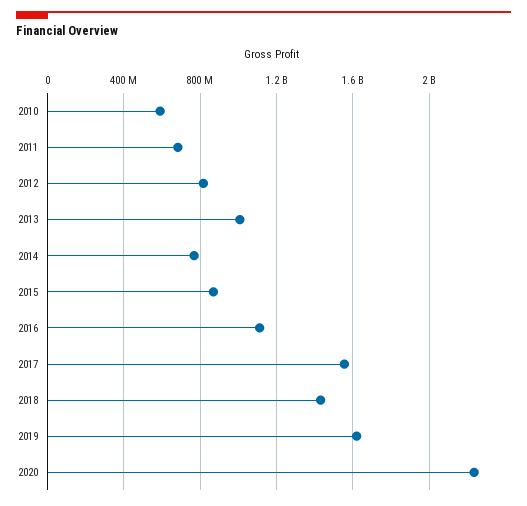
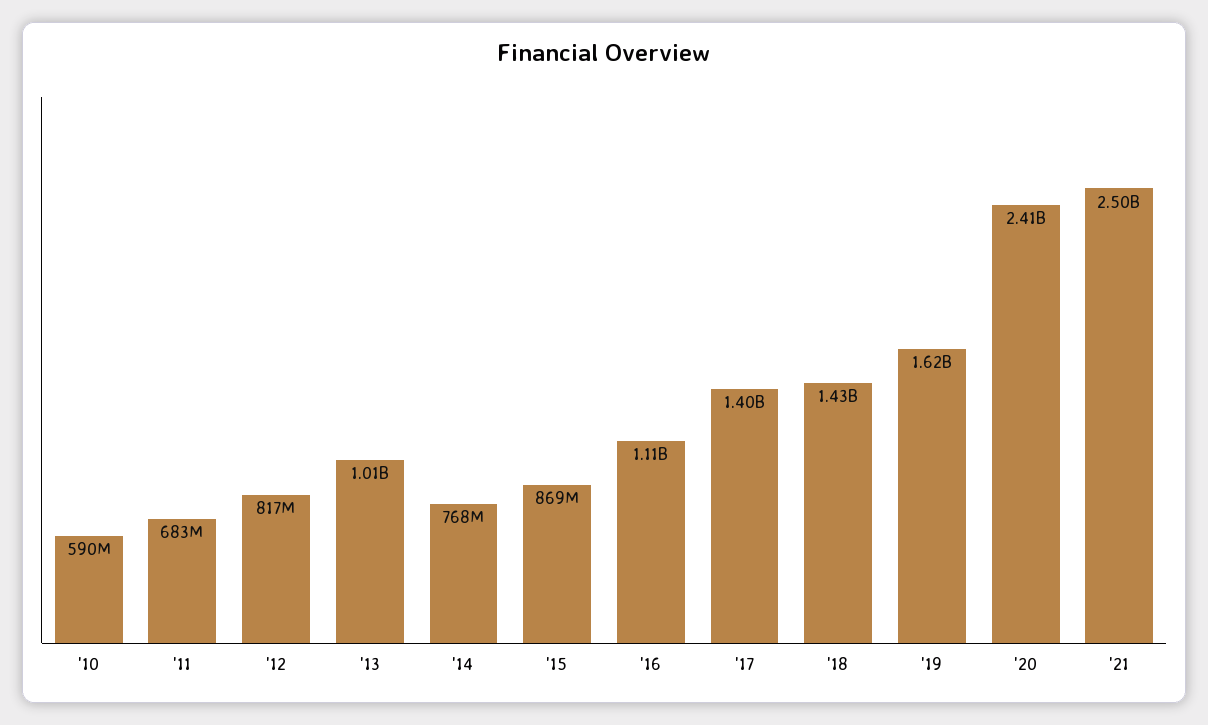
2017: 1550000000 -> 1400000000
2020: 2250000000 -> 2410000000
'21: none -> 2500000000

